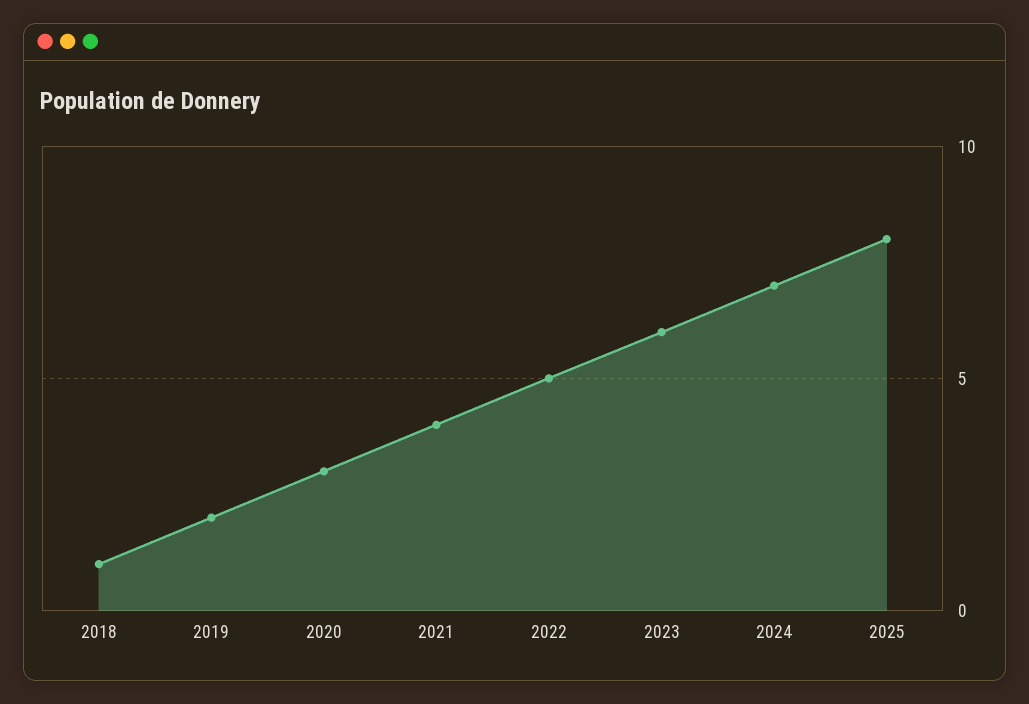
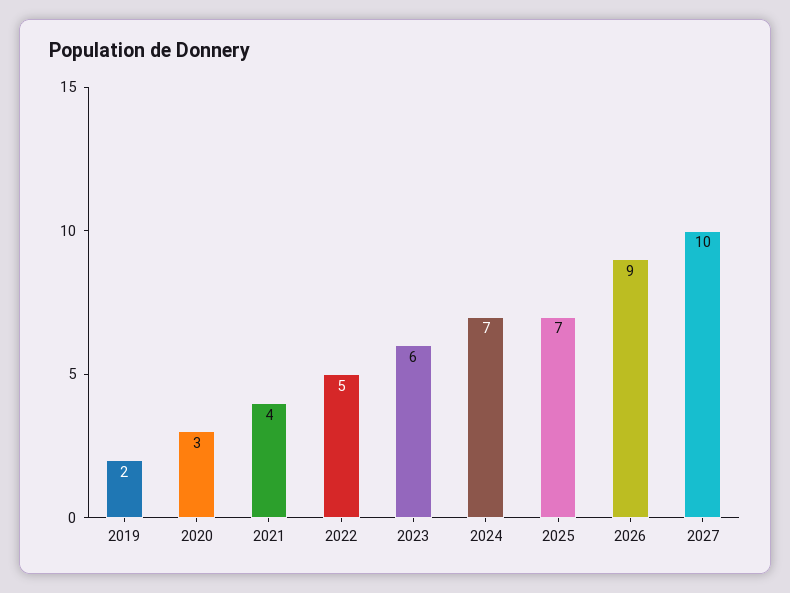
2018: 1 -> none
2025: 8 -> 7
2026: none -> 9
2027: none -> 10

